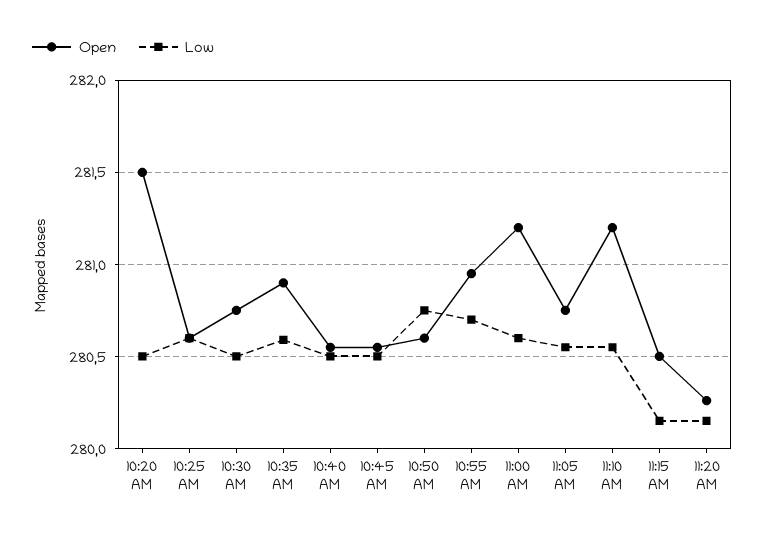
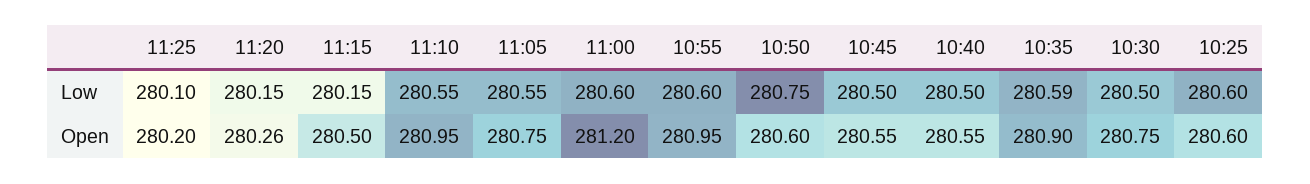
Open, 10:20 AM: 281.5 -> none
Low, 10:20 AM: 280.5 -> none
Low, 10:55 AM: 280.7 -> 280.6
Open, 11:10 AM: 281.2 -> 280.95
Low, 11:25: none -> 280.1
Open, 11:25: none -> 280.2

